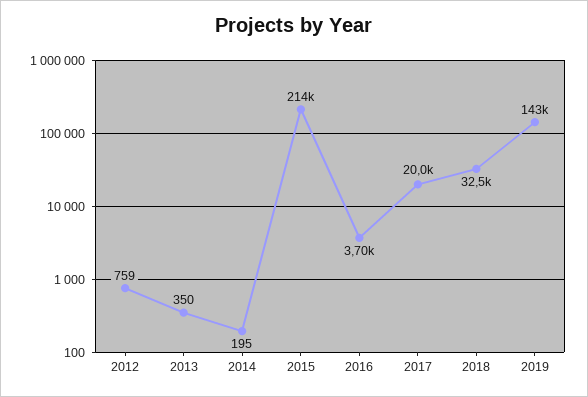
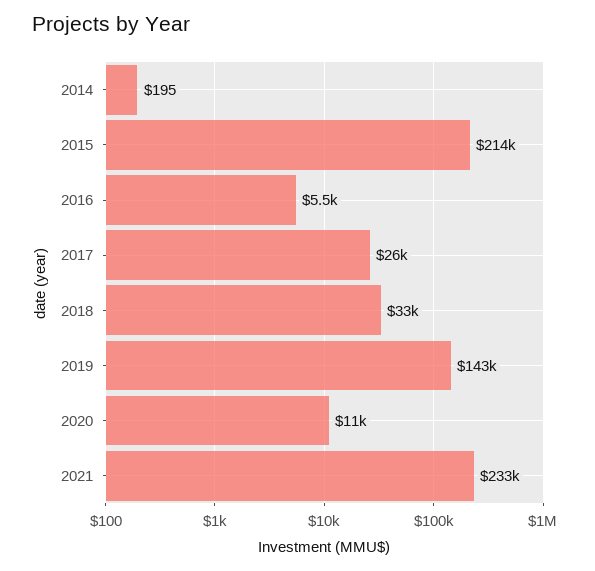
2012: 759 -> none
2013: 350 -> none
2016: 3700 -> 5500
2017: 20000 -> 26000
2020: none -> 11000
2021: none -> 233000

